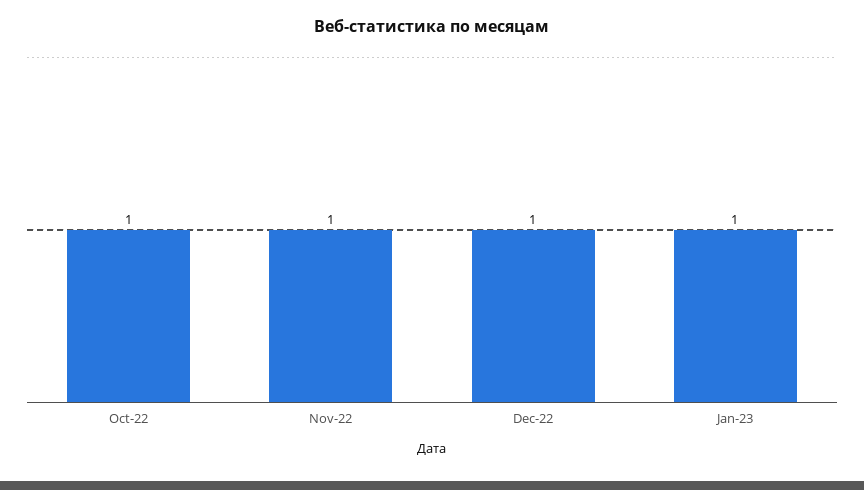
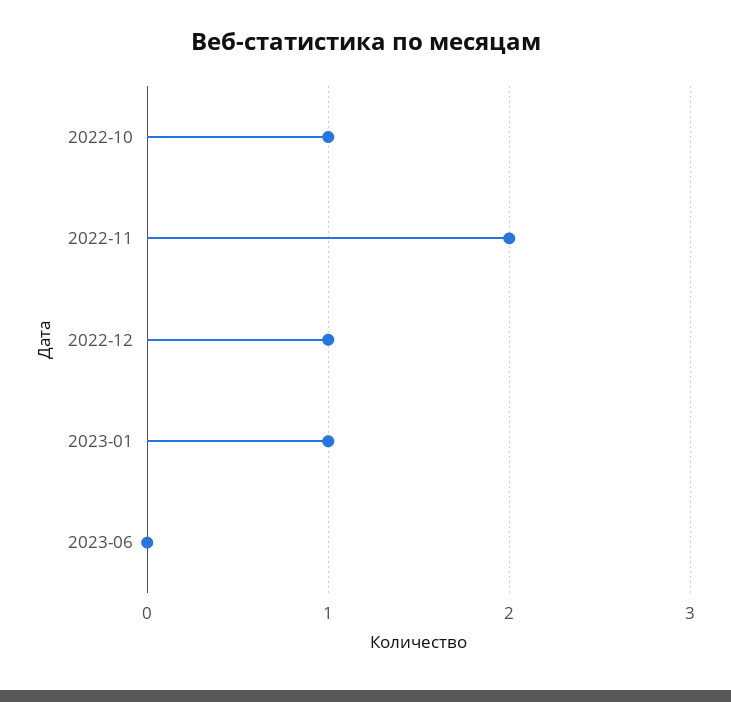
Nov-22: 1 -> 2
2023-06: none -> 0

